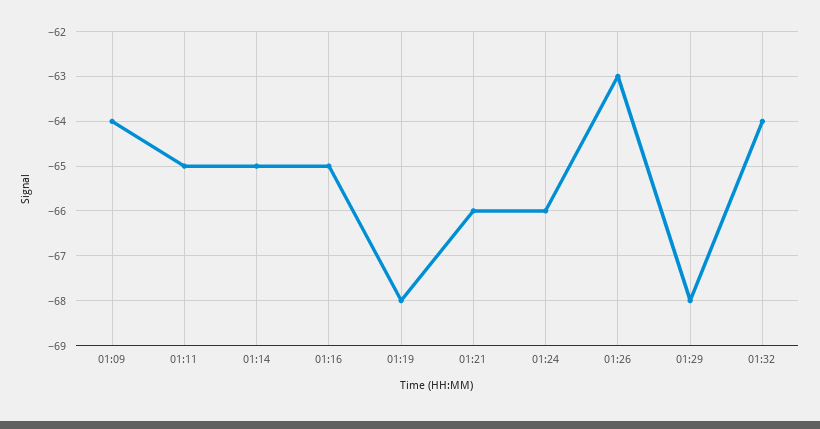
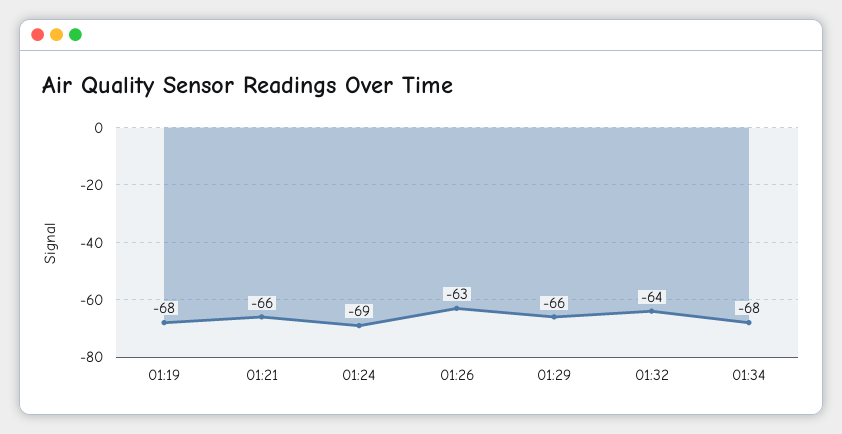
01:09: -64 -> none
01:11: -65 -> none
01:14: -65 -> none
01:16: -65 -> none
01:24: -66 -> -69
01:29: -68 -> -66
01:34: none -> -68

